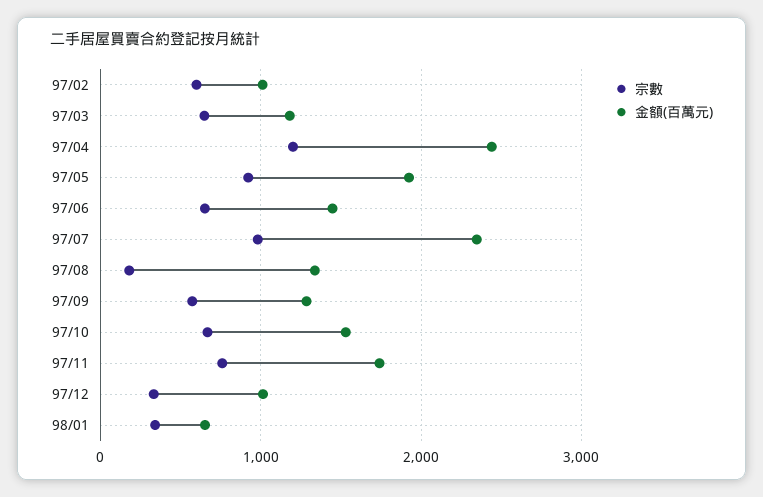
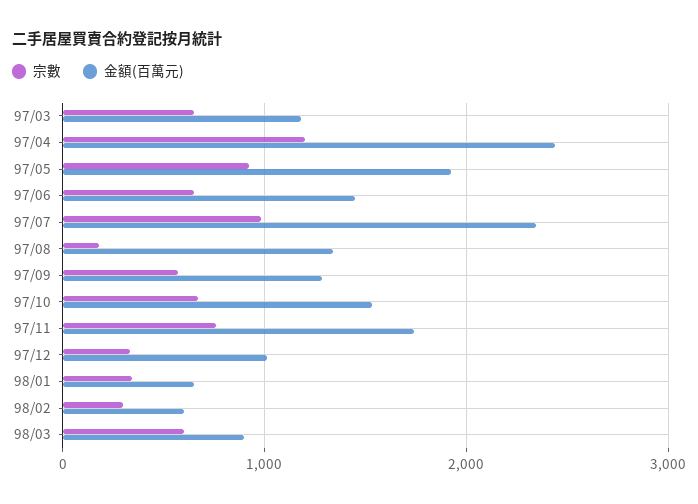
宗數, 97/02: 600 -> none
金額(百萬元), 97/02: 1000 -> none
宗數, 98/02: none -> 300
金額(百萬元), 98/02: none -> 600
宗數, 98/03: none -> 600
金額(百萬元), 98/03: none -> 900

